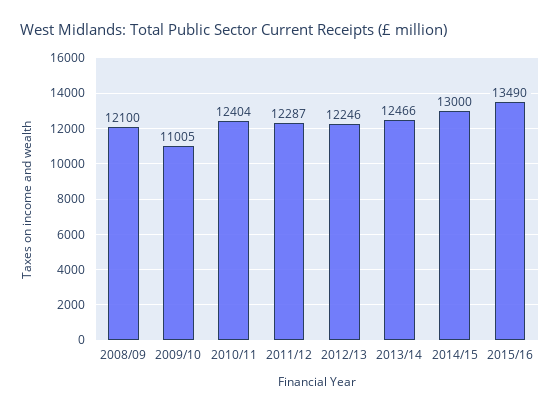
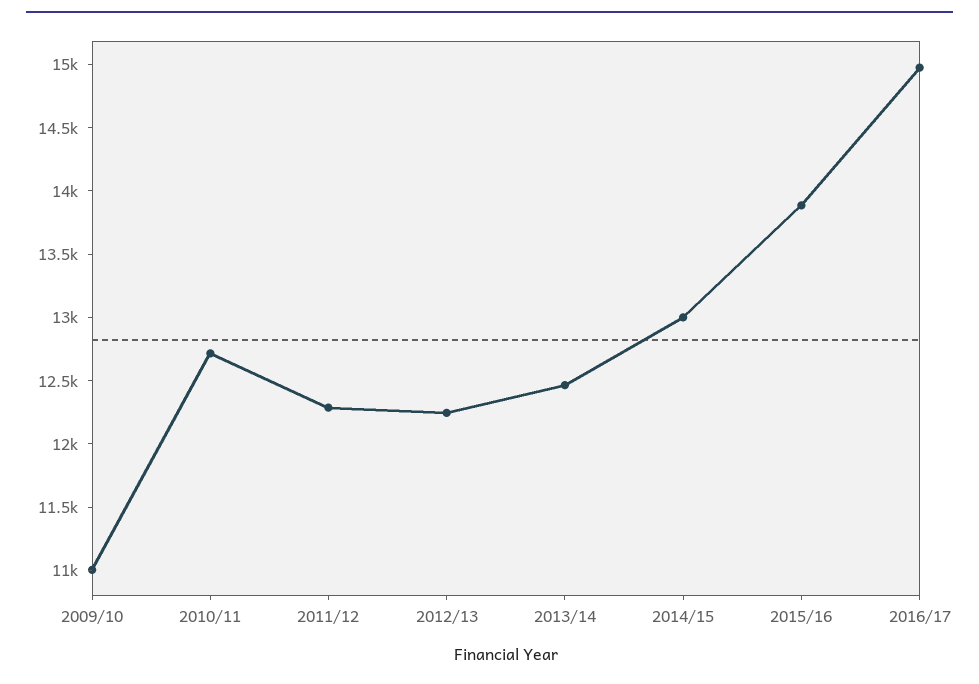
2008/09: 12100 -> none
2010/11: 12404 -> 12700
2015/16: 13490 -> 13900
2016/17: none -> 15000

